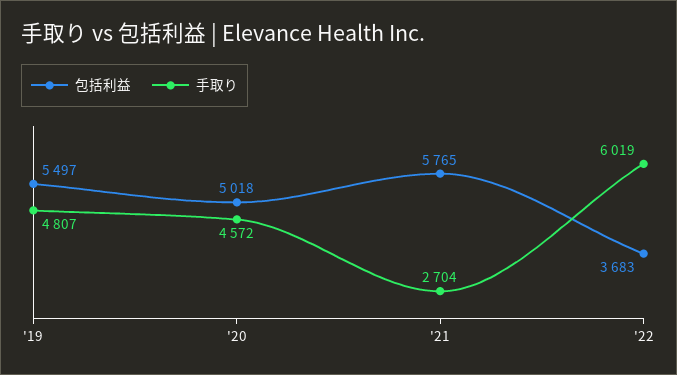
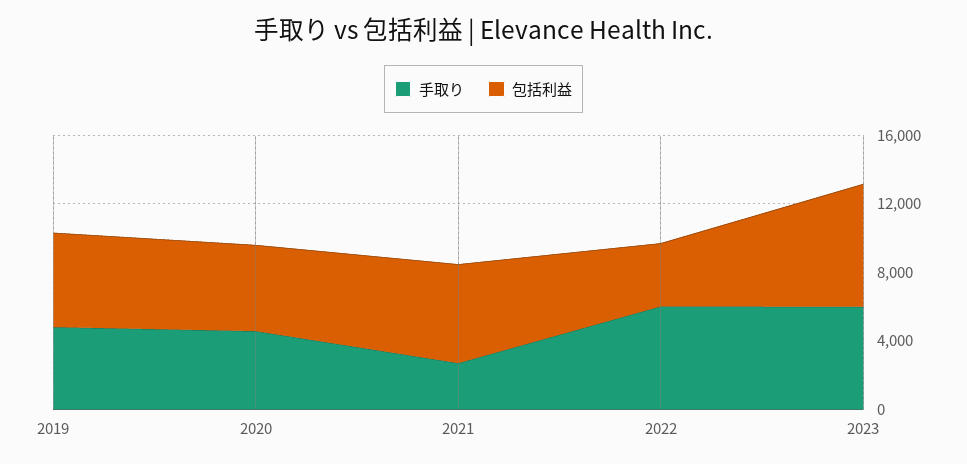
手取り, 2023: none -> 6000
包括利益, 2023: none -> 7000

